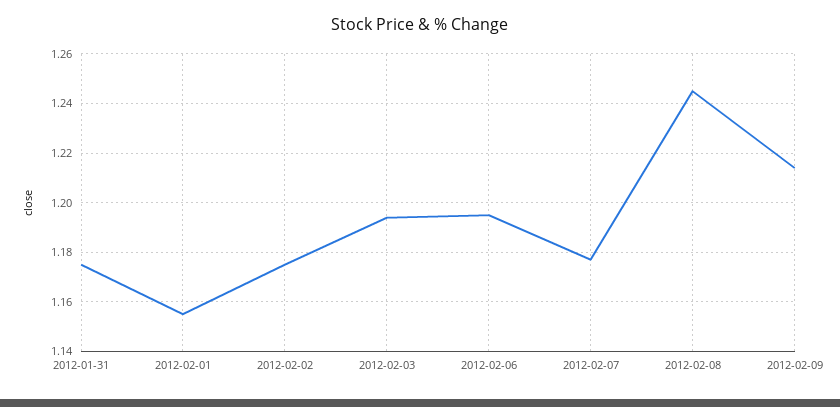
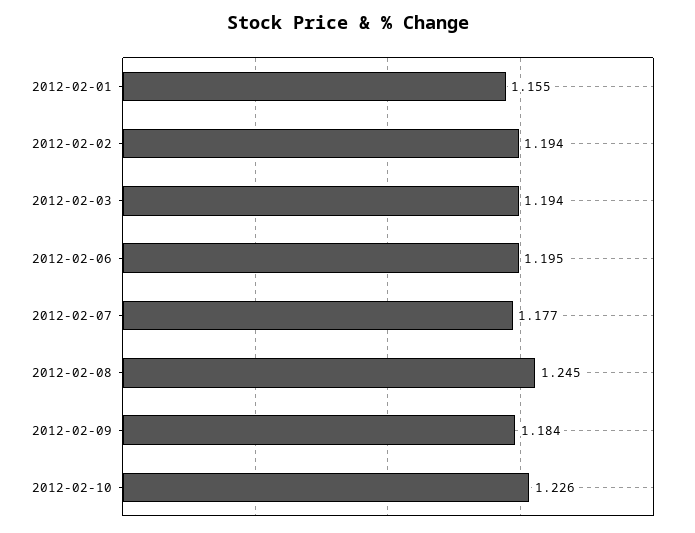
2012-01-31: 1.175 -> none
2012-02-02: 1.175 -> 1.194
2012-02-09: 1.215 -> 1.184
2012-02-10: none -> 1.226

